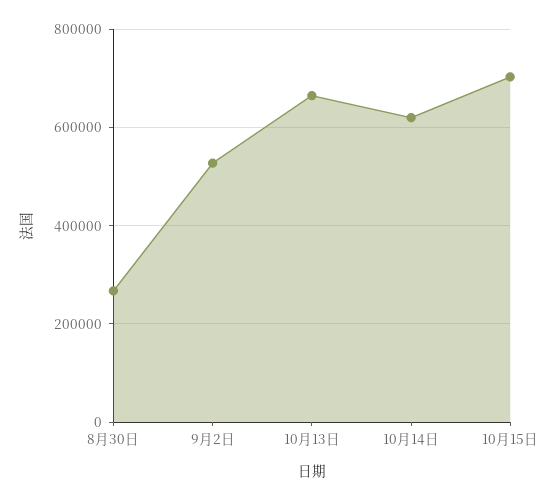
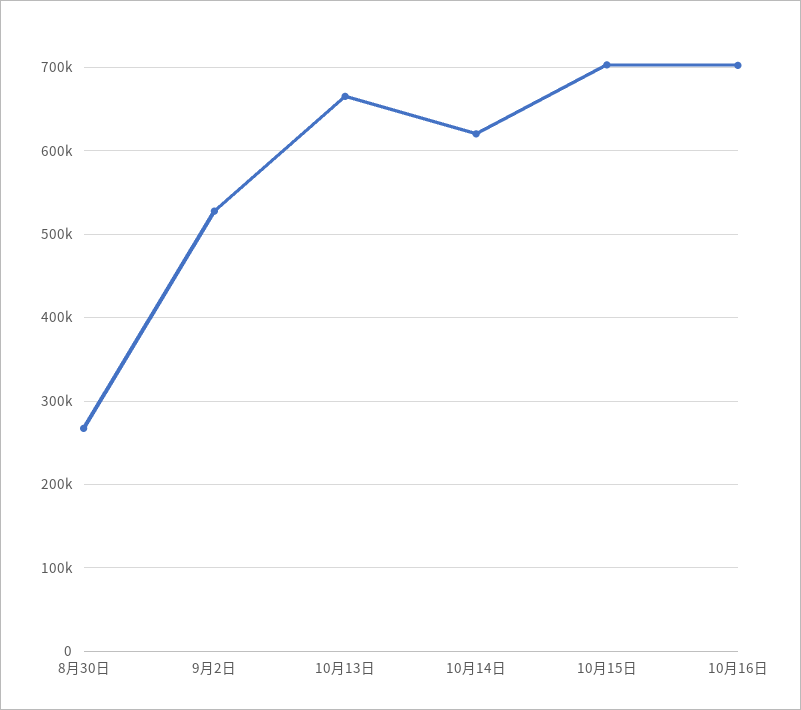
10月16日: none -> 700000

